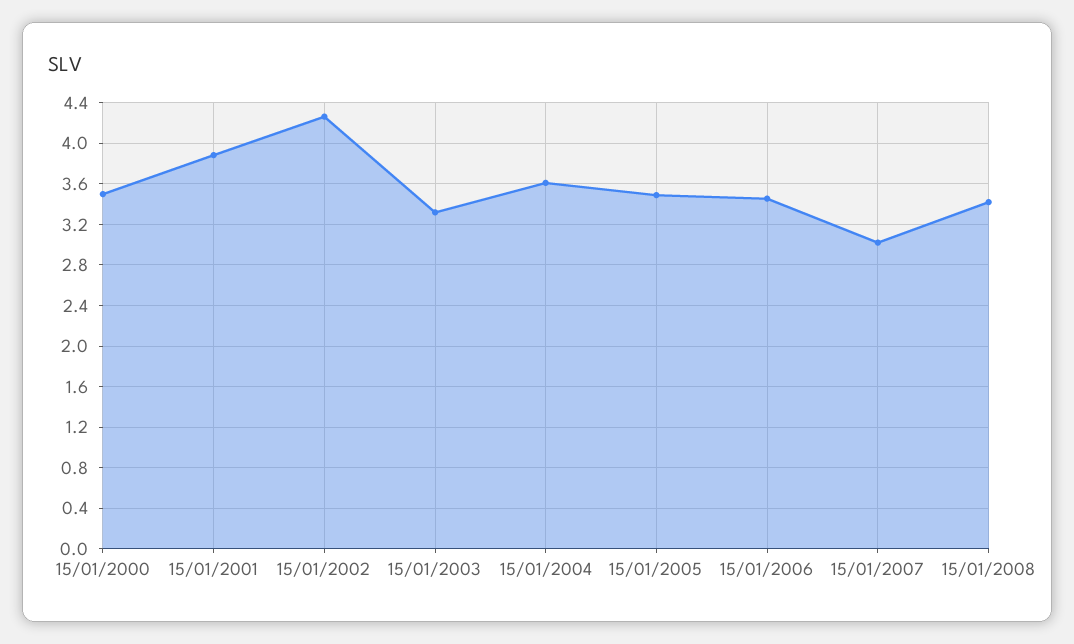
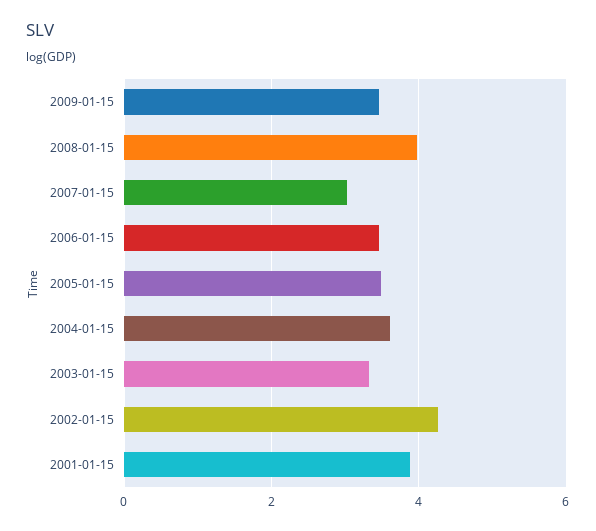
15/01/2000: 3.5 -> none
15/01/2008: 3.4 -> 4
2009-01-15: none -> 3.4

